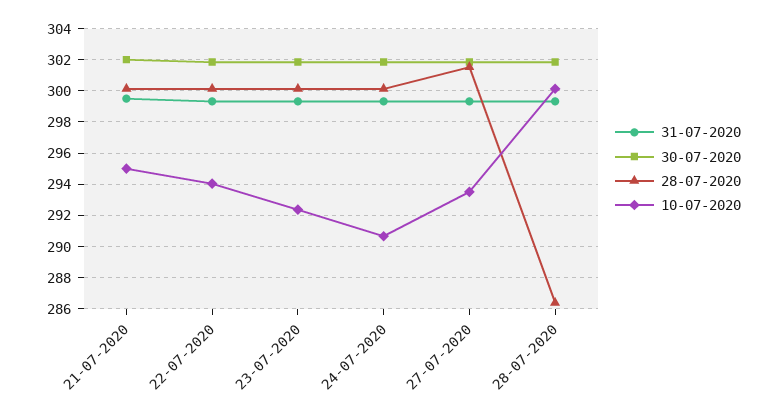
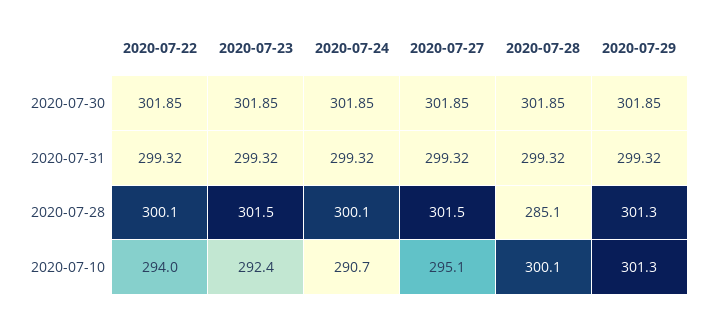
31-07-2020, 21-07-2020: 299.5 -> none
30-07-2020, 21-07-2020: 302 -> none
28-07-2020, 21-07-2020: 300 -> none
10-07-2020, 21-07-2020: 295 -> none
28-07-2020, 23-07-2020: 300 -> 301.5
10-07-2020, 27-07-2020: 293.5 -> 295.1
28-07-2020, 28-07-2020: 286.5 -> 285.1
30-07-2020, 2020-07-29: none -> 301.85
31-07-2020, 2020-07-29: none -> 299.32
28-07-2020, 2020-07-29: none -> 301.3
10-07-2020, 2020-07-29: none -> 301.3

